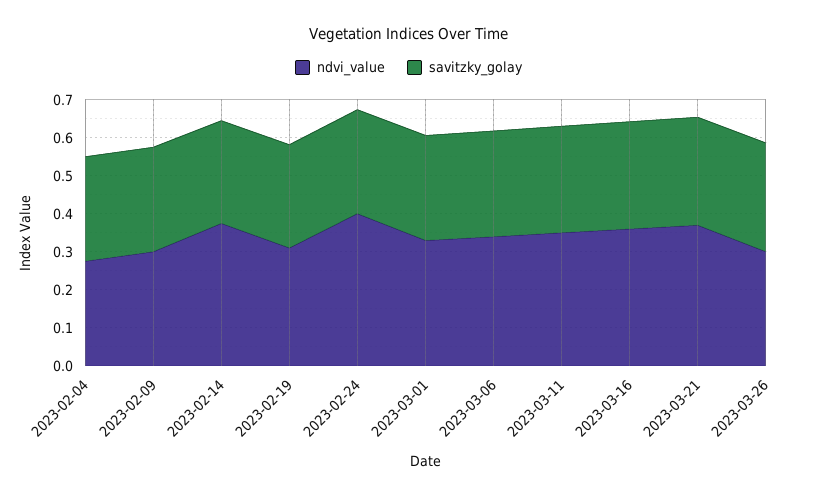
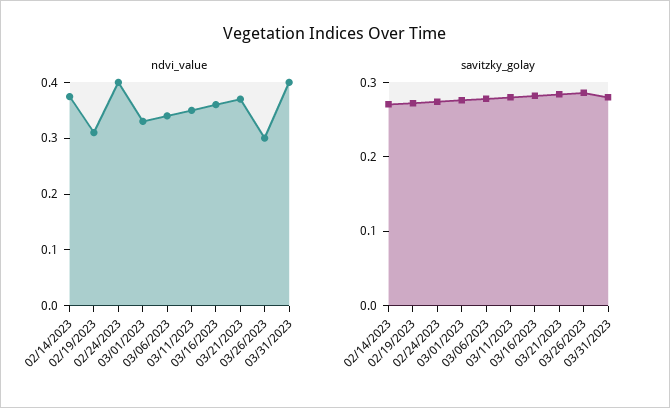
ndvi_value, 2023-02-04: 0.275 -> none
savitzky_golay, 2023-02-04: 0.275 -> none
ndvi_value, 2023-02-09: 0.3 -> none
savitzky_golay, 2023-02-09: 0.275 -> none
ndvi_value, 03/31/2023: none -> 0.4
savitzky_golay, 03/31/2023: none -> 0.28

